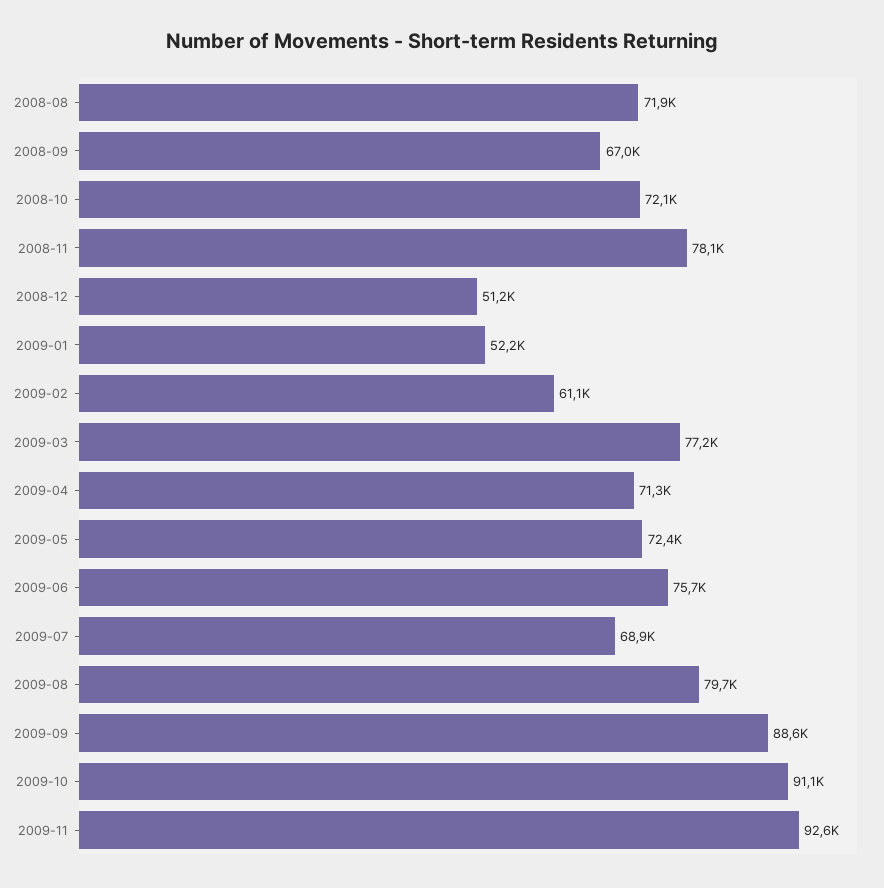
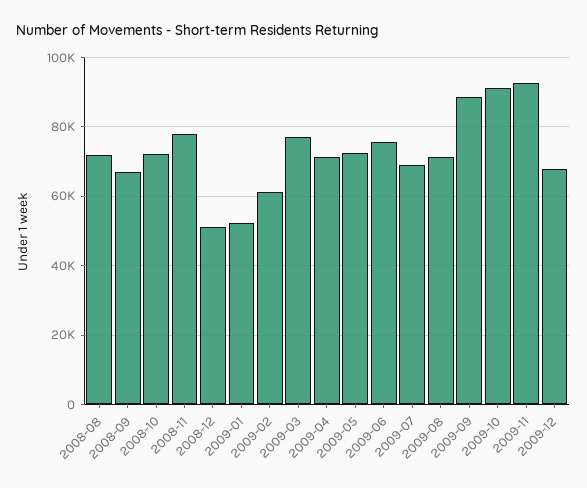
2009-08: 79700 -> 72000
2009-12: none -> 68000

